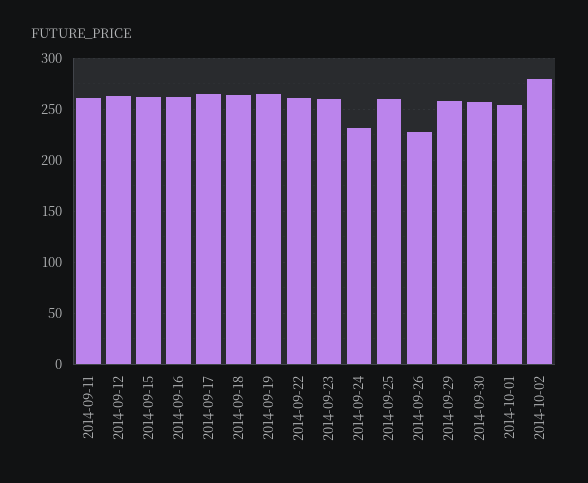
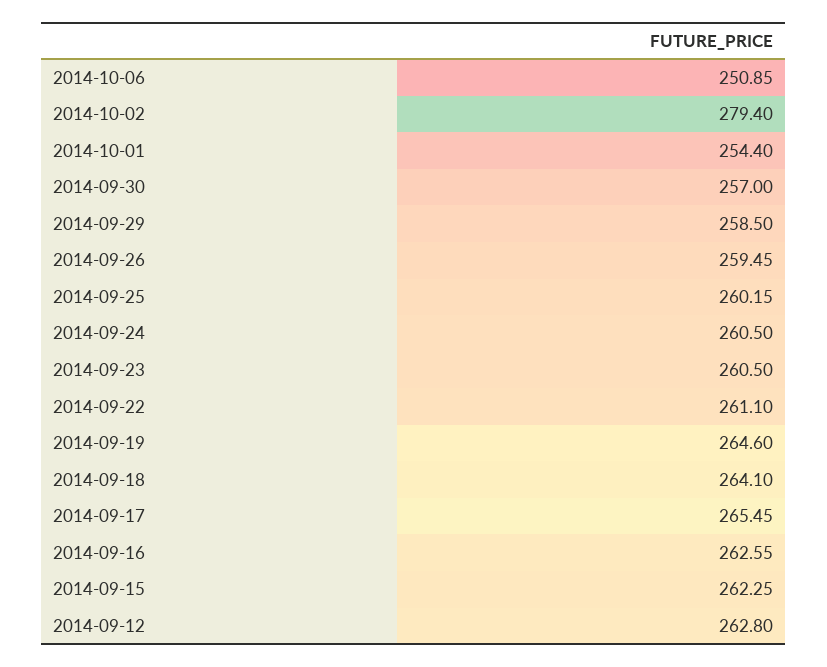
2014-09-11: 260 -> none
2014-09-24: 230 -> 260.5
2014-09-26: 230 -> 259.45
2014-10-06: none -> 250.85

